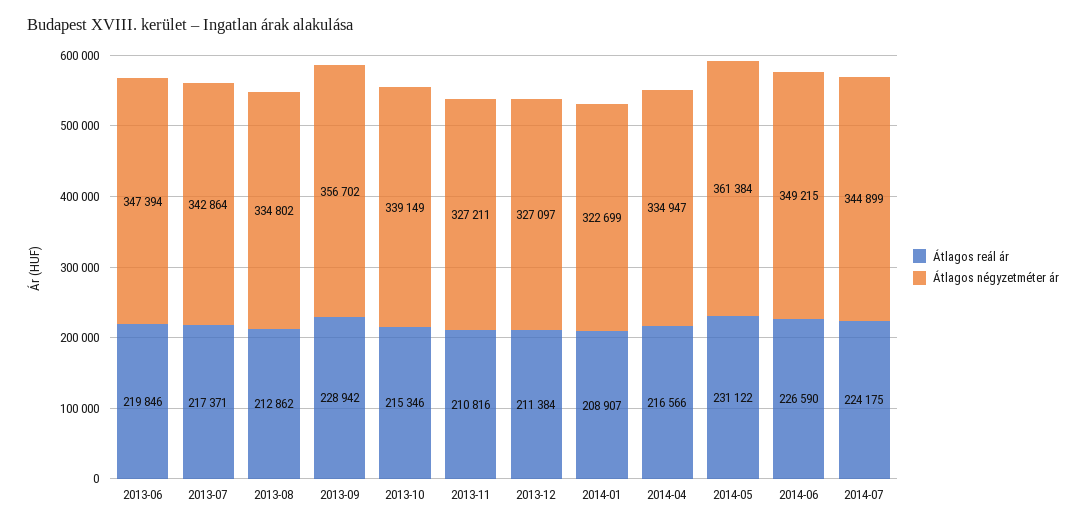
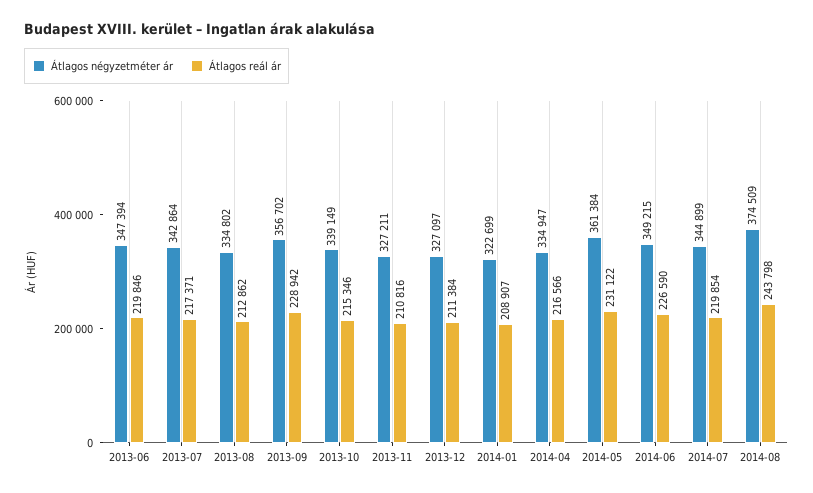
Átlagos reál ár, 2014-07: 224175 -> 219854
Átlagos négyzetméter ár, 2014-08: none -> 374509
Átlagos reál ár, 2014-08: none -> 243798

